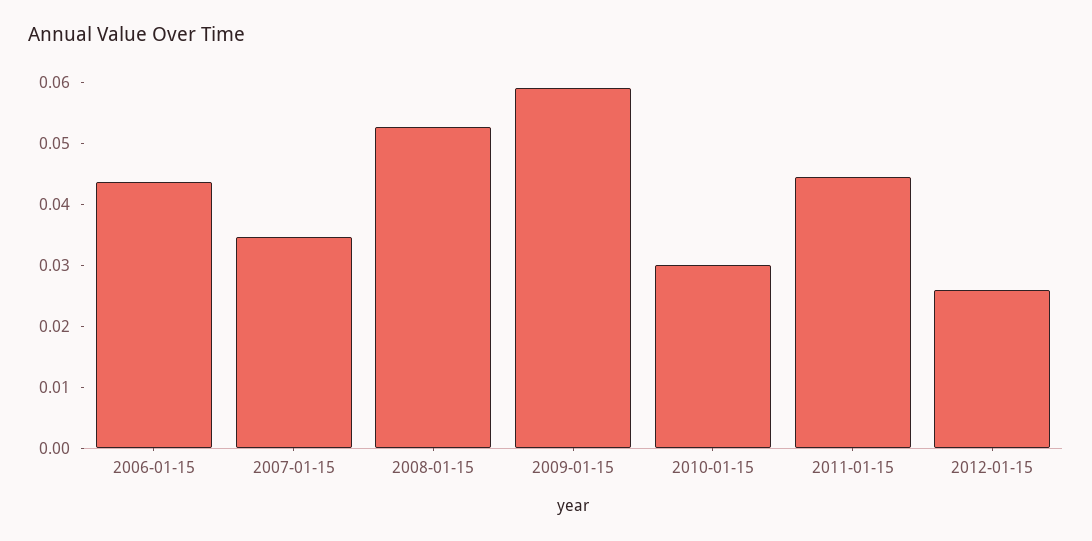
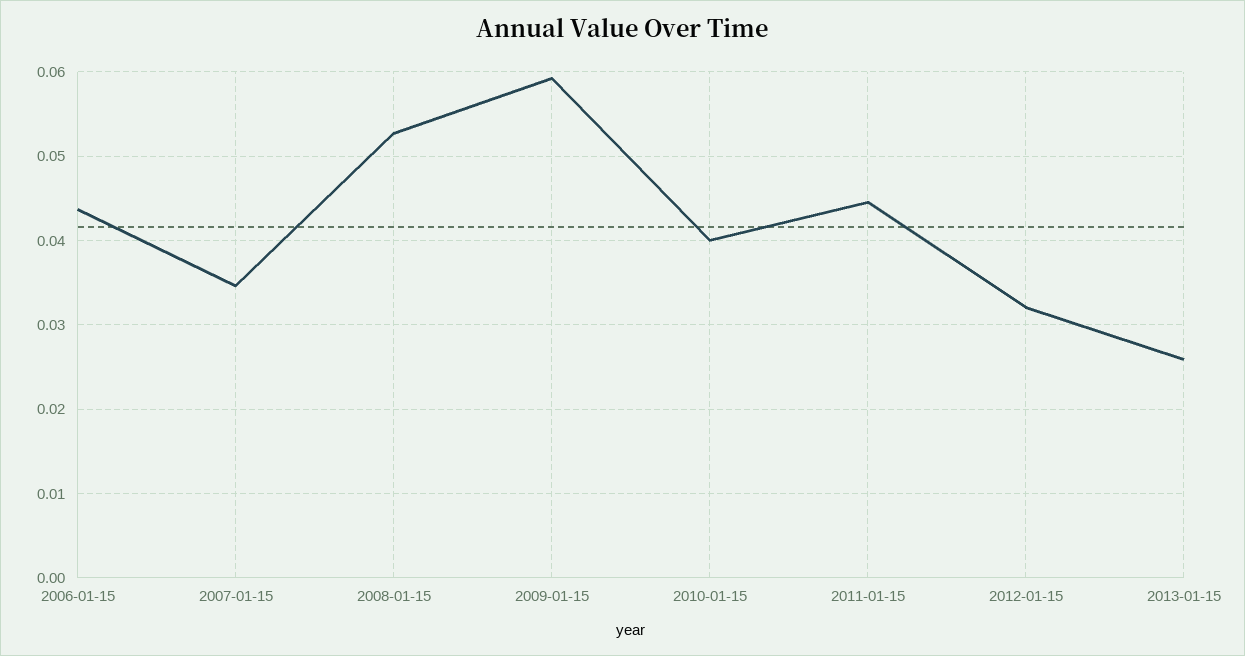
2010-01-15: 0.03 -> 0.04
2012-01-15: 0.026 -> 0.032
2013-01-15: none -> 0.026

